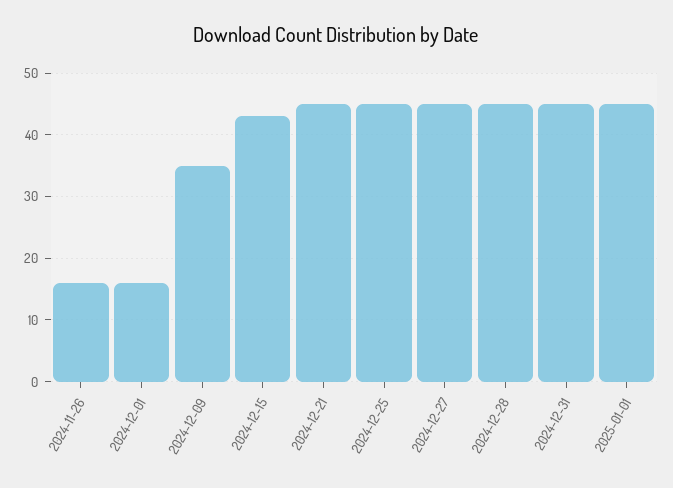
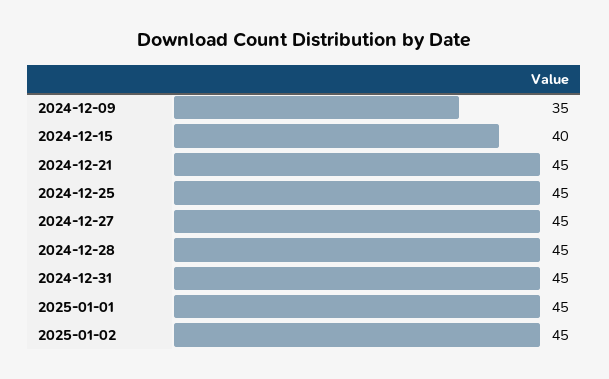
2024-11-26: 16 -> none
2024-12-01: 16 -> none
2024-12-15: 43 -> 40
2025-01-02: none -> 45

